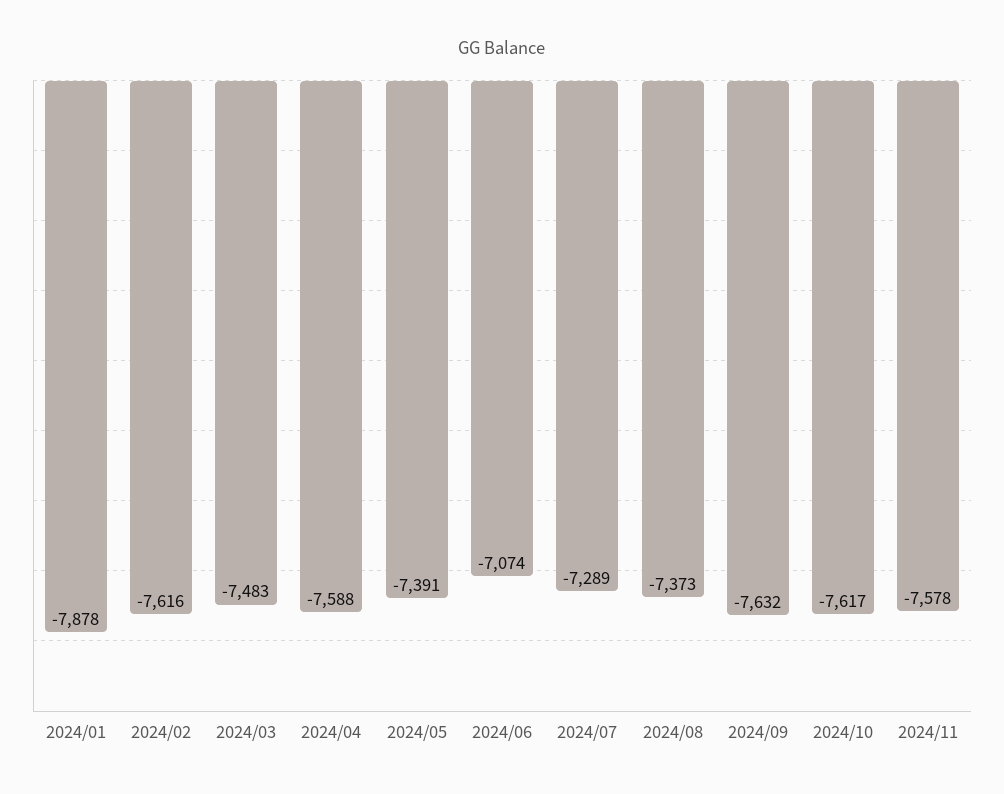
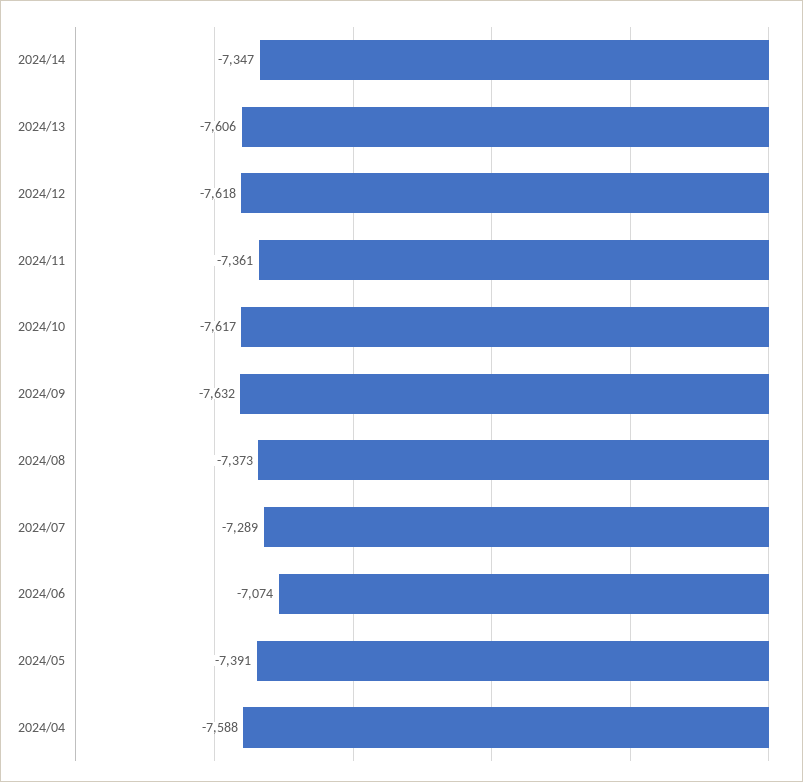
2024/01: -7878 -> none
2024/02: -7616 -> none
2024/03: -7483 -> none
2024/11: -7578 -> -7361
2024/14: none -> -7347
2024/13: none -> -7606
2024/12: none -> -7618

